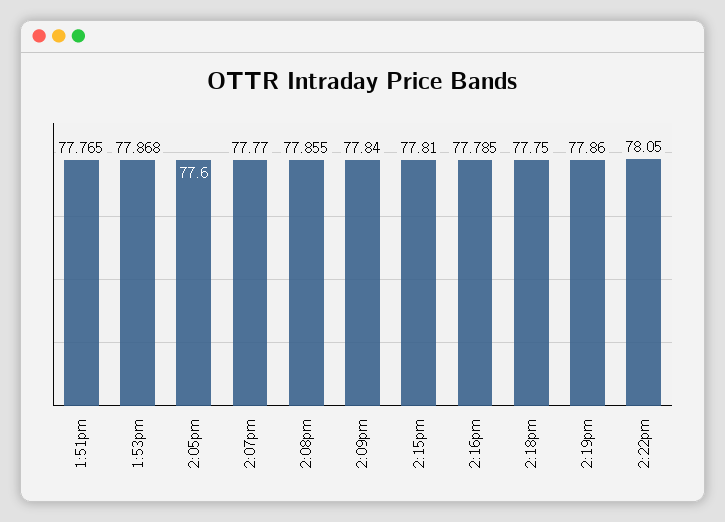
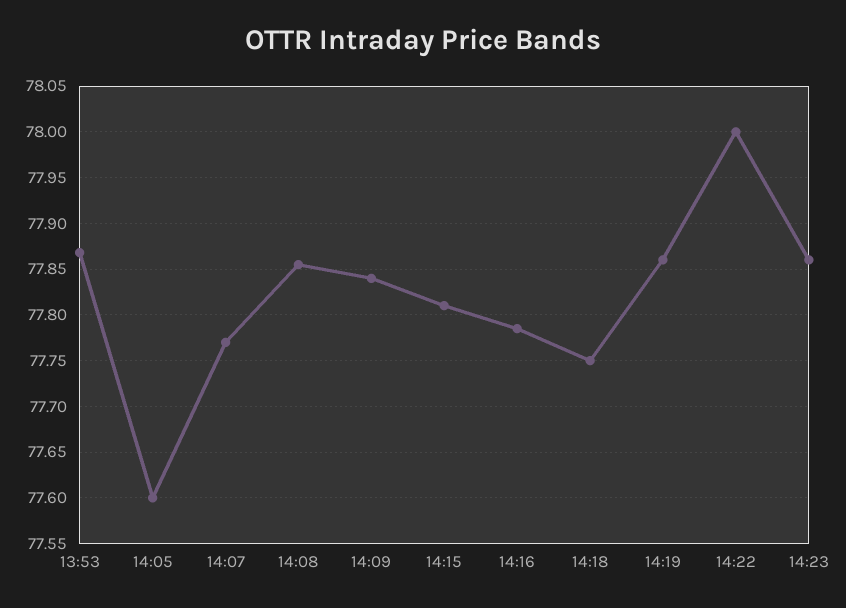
1:51pm: 77.765 -> none
2:22pm: 78.05 -> 78
14:23: none -> 77.86

